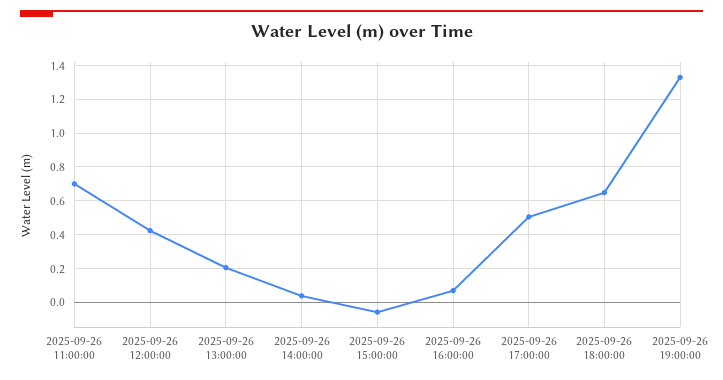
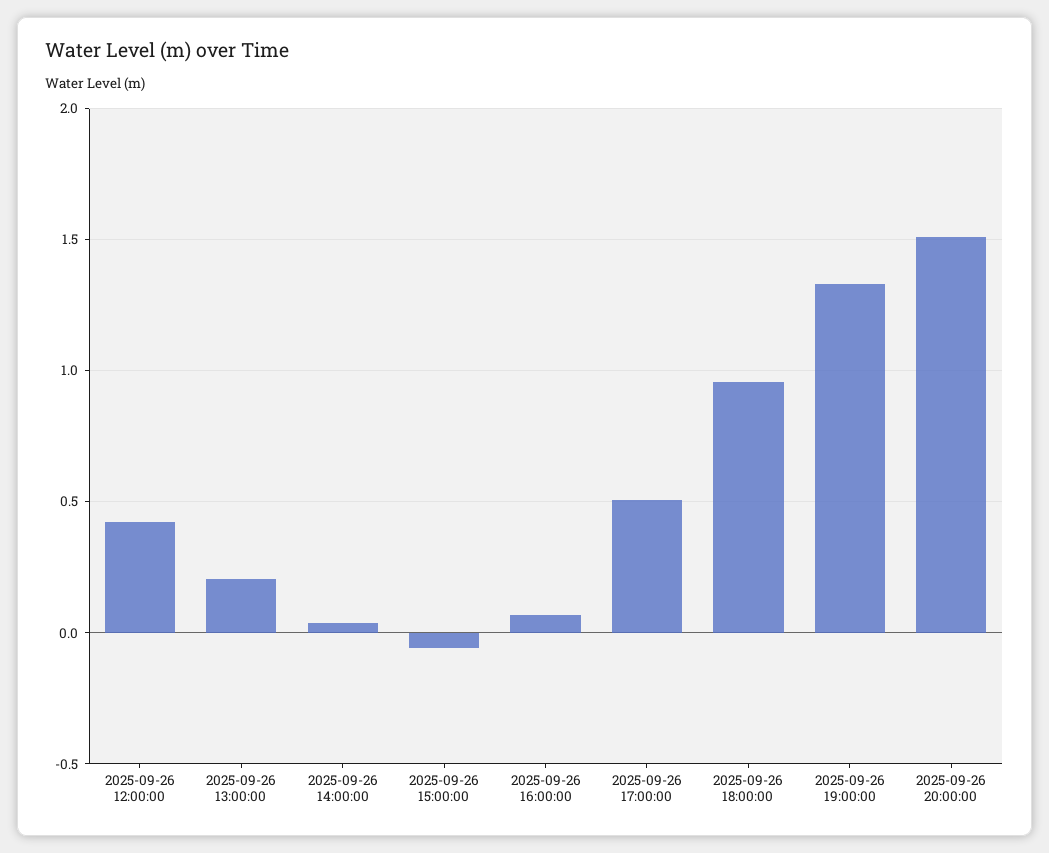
2025-09-26 11:00:00: 0.7 -> none
2025-09-26 18:00:00: 0.65 -> 0.95
2025-09-26 20:00:00: none -> 1.5

